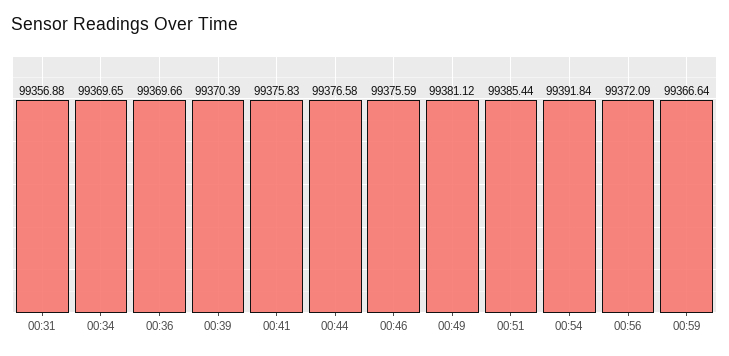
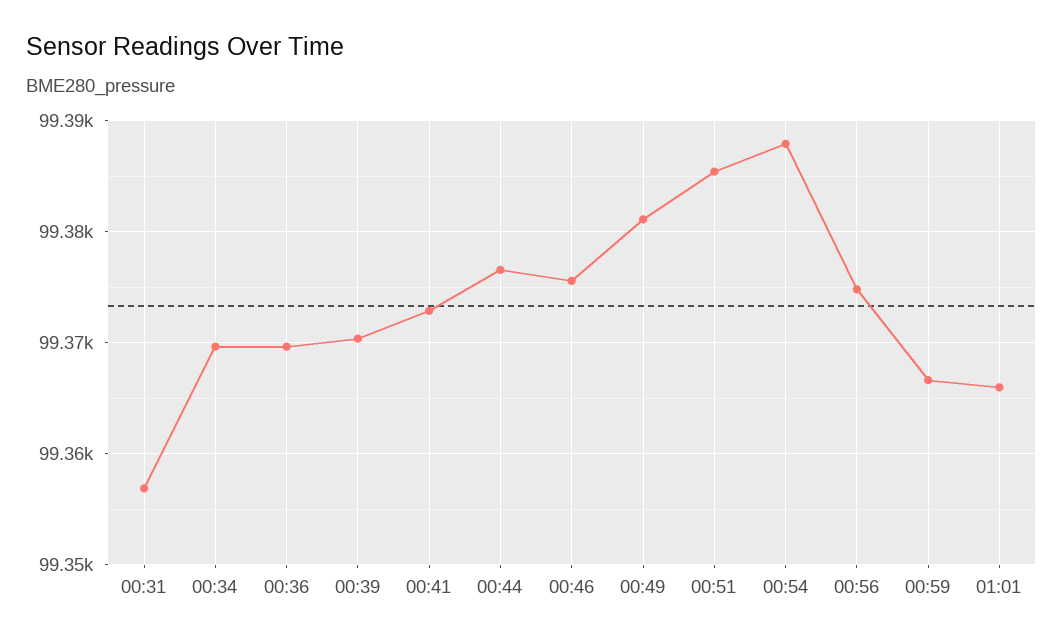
00:41: 99375.83 -> 99373
00:54: 99391.84 -> 99388
00:56: 99372.09 -> 99375
01:01: none -> 99366

